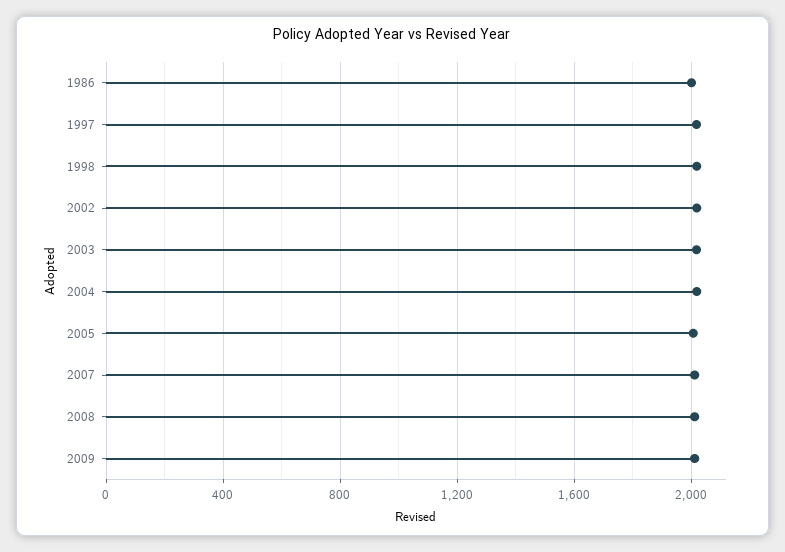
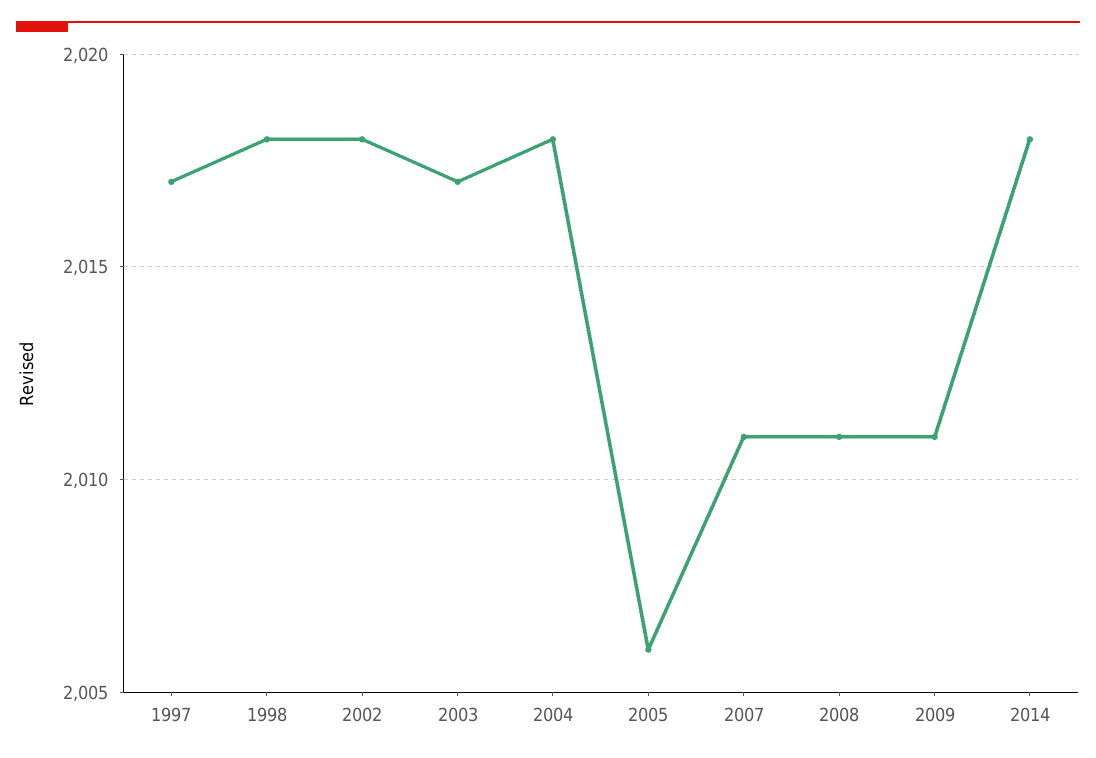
1986: 2000 -> none
2014: none -> 2018

